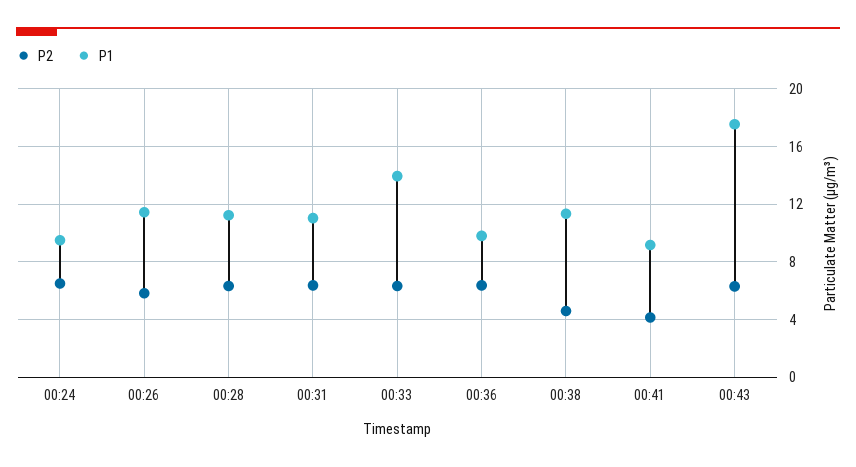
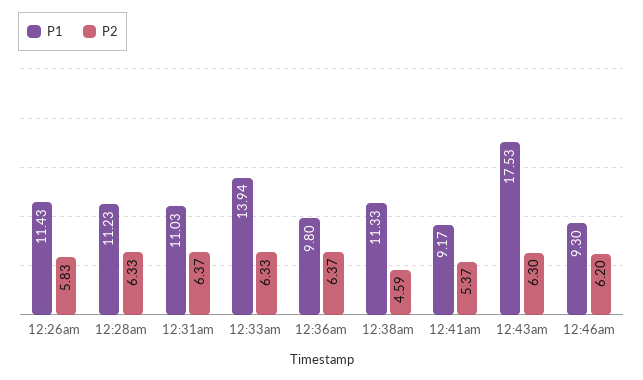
P2, 00:24: 6.5 -> none
P1, 00:24: 9.5 -> none
P2, 00:41: 4 -> 5.37
P1, 12:46am: none -> 9.3
P2, 12:46am: none -> 6.2

